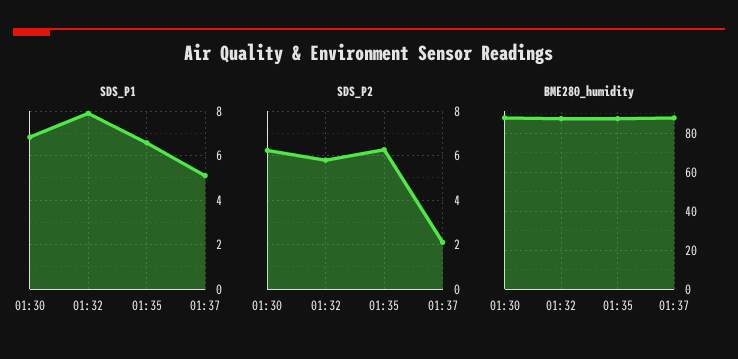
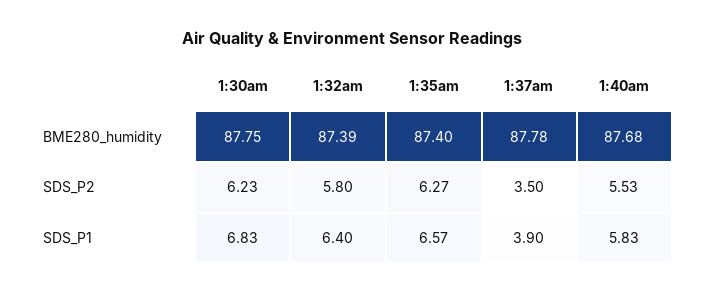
SDS_P1, 01:32: 8 -> 6.4
SDS_P1, 01:37: 5 -> 3.9
SDS_P2, 01:37: 2 -> 3.5
BME280_humidity, 1:40am: none -> 87.68
SDS_P2, 1:40am: none -> 5.53
SDS_P1, 1:40am: none -> 5.83

